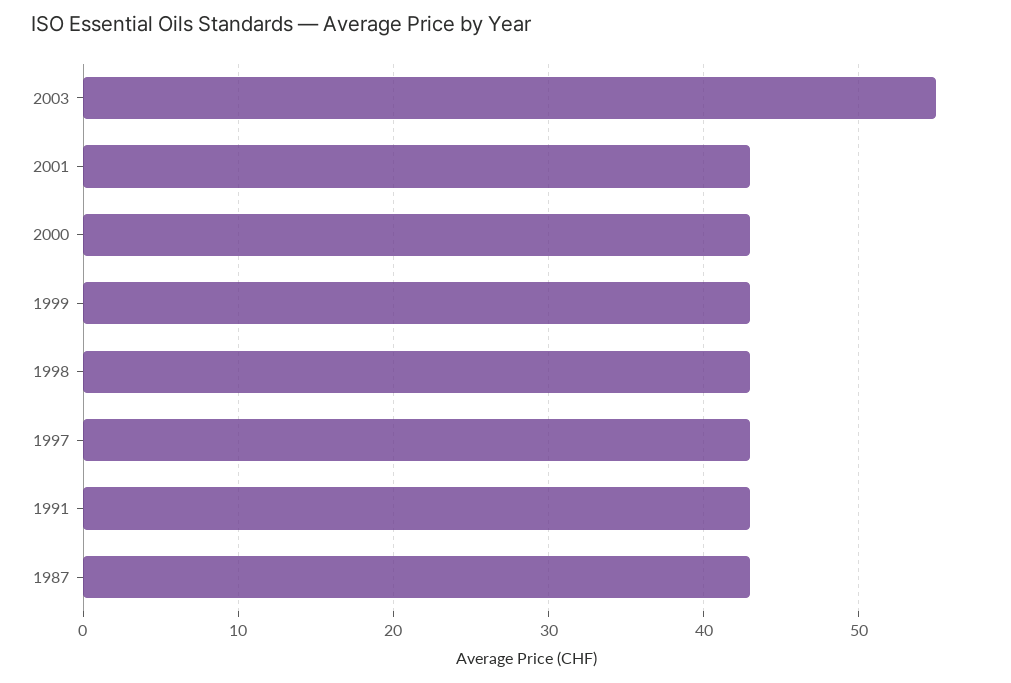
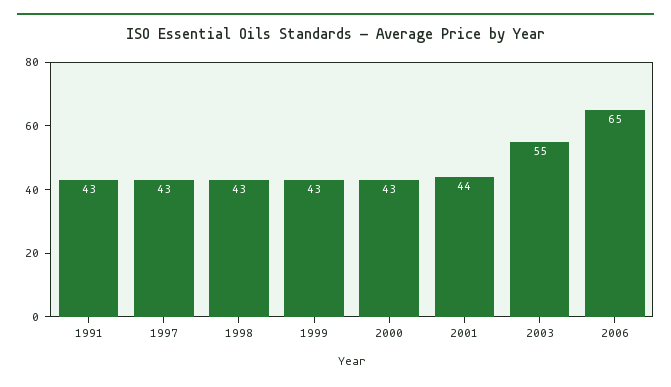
2001: 43 -> 44
1987: 43 -> none
2006: none -> 65

